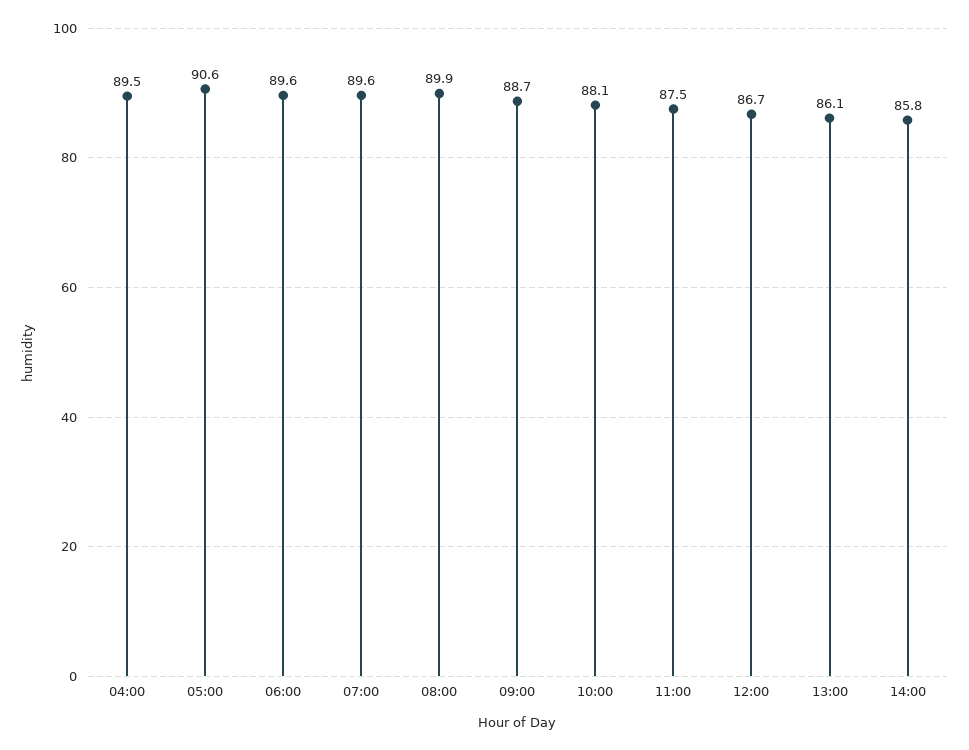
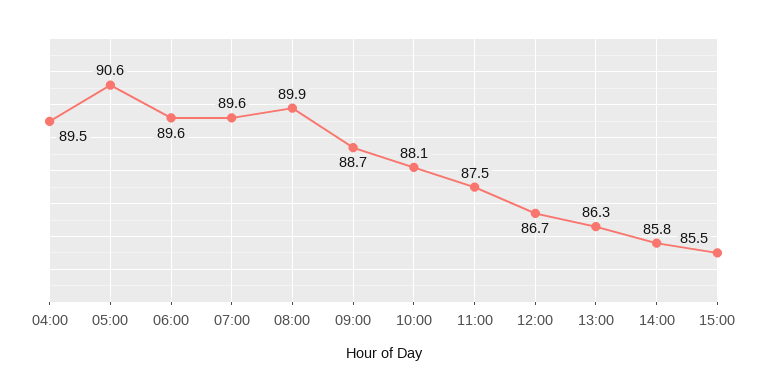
13:00: 86.1 -> 86.3
15:00: none -> 85.5

